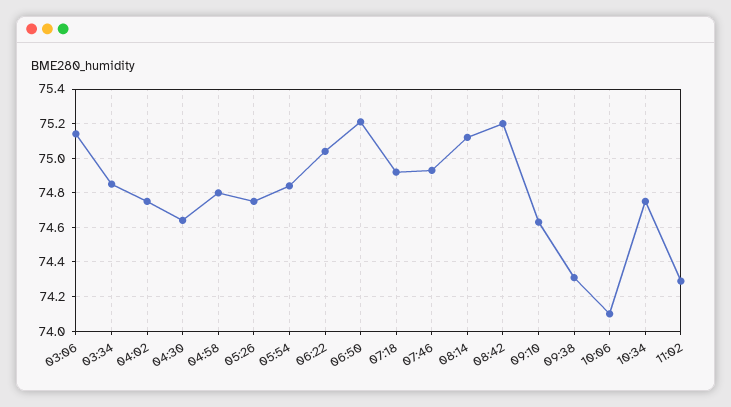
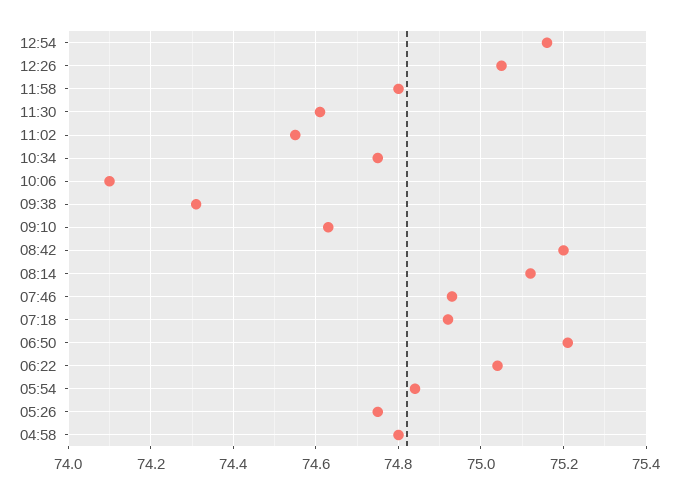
03:06: 75.15 -> none
03:34: 74.85 -> none
04:02: 74.75 -> none
04:30: 74.65 -> none
11:02: 74.3 -> 74.55
12:54: none -> 75.15
12:26: none -> 75.05
11:58: none -> 74.8
11:30: none -> 74.6

